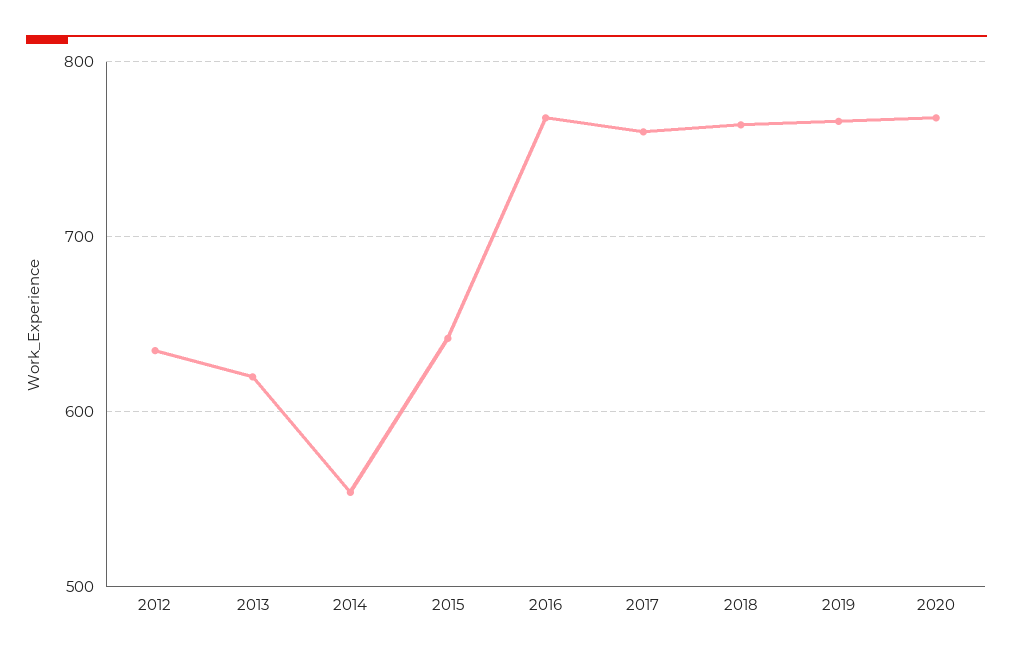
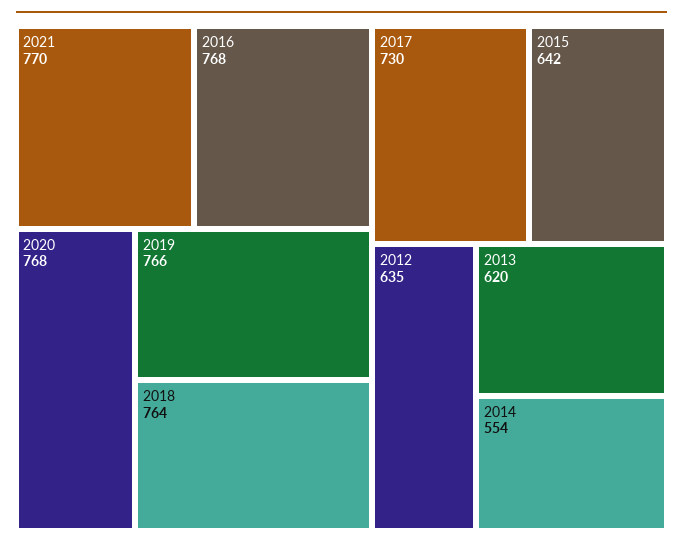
2017: 760 -> 730
2021: none -> 770

